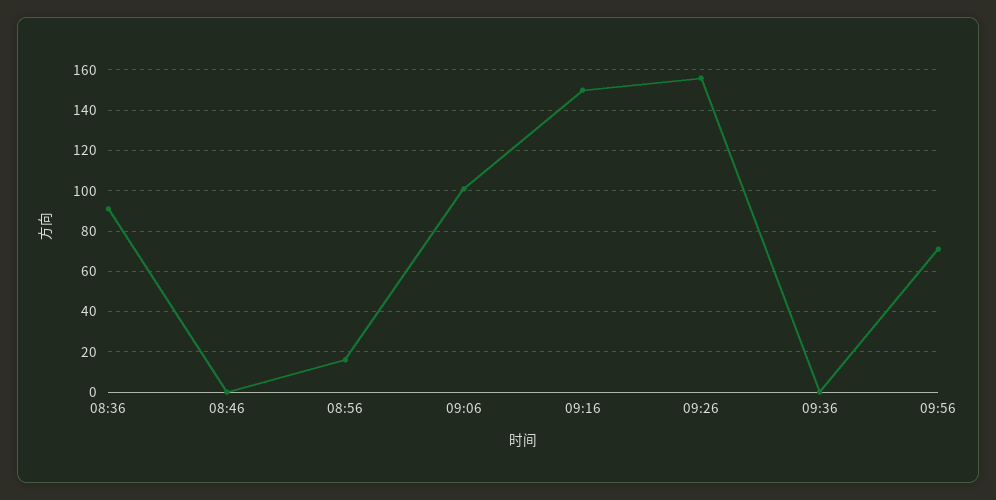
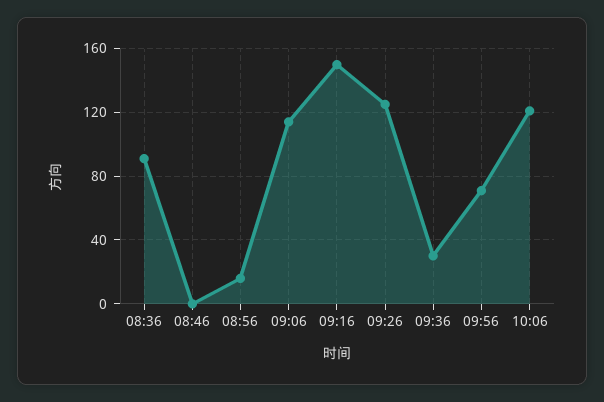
09:06: 100 -> 115
09:26: 155 -> 125
09:36: 0 -> 30
10:06: none -> 120

